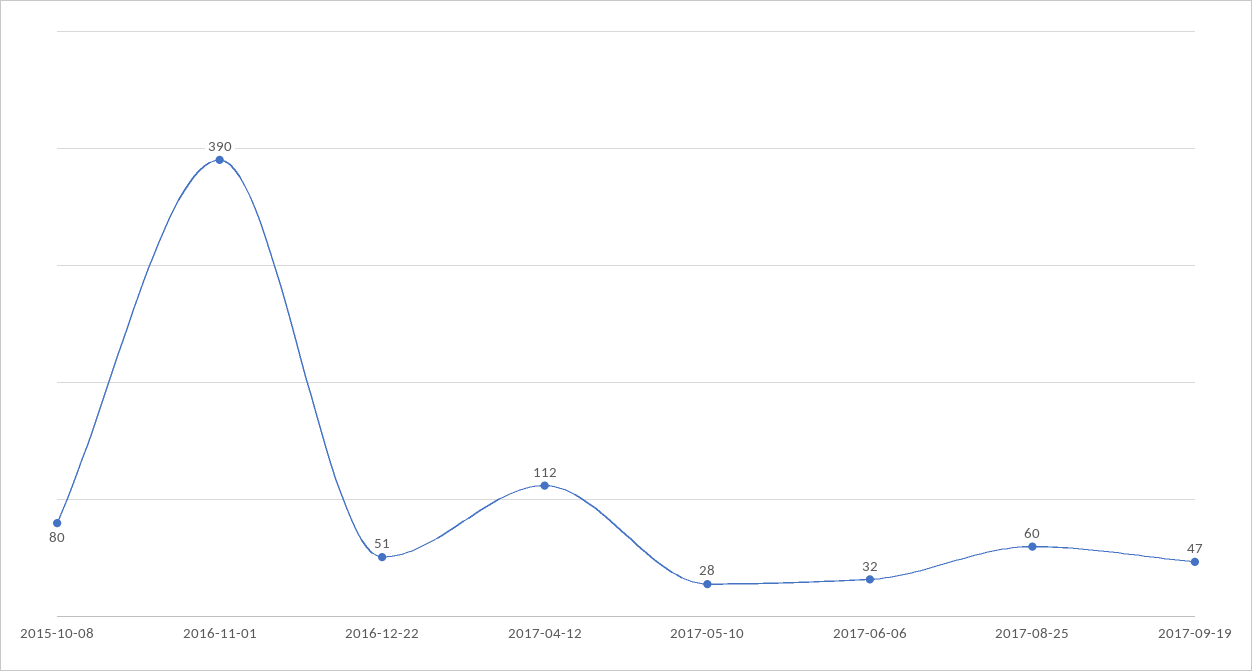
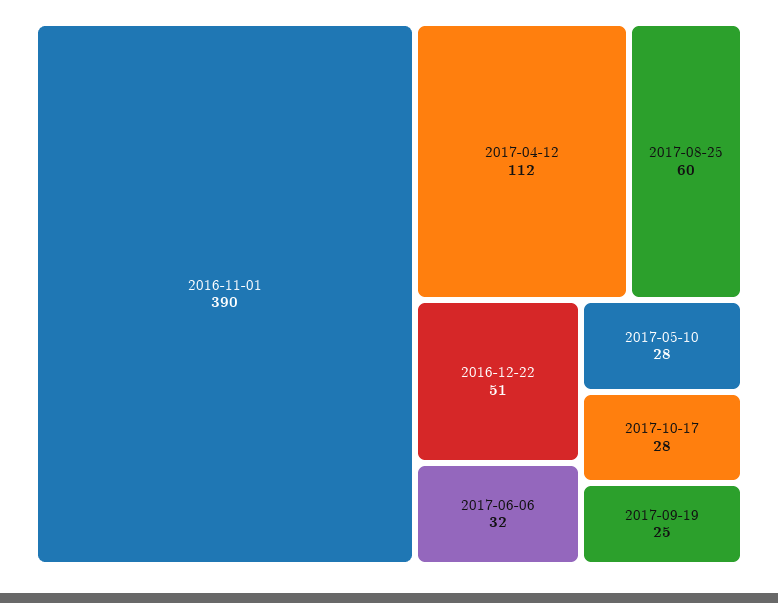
2015-10-08: 80 -> none
2017-09-19: 47 -> 25
2017-10-17: none -> 28

